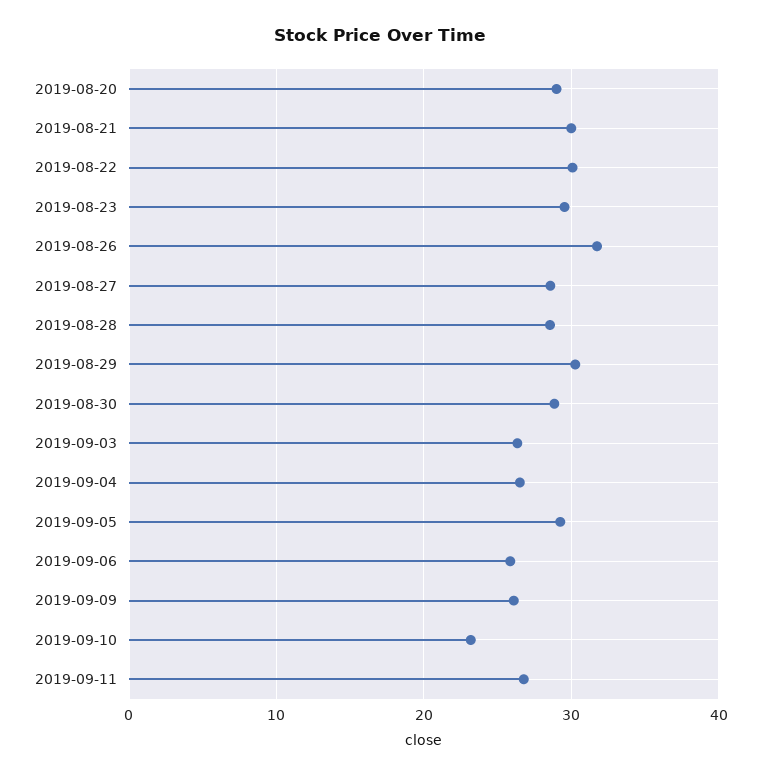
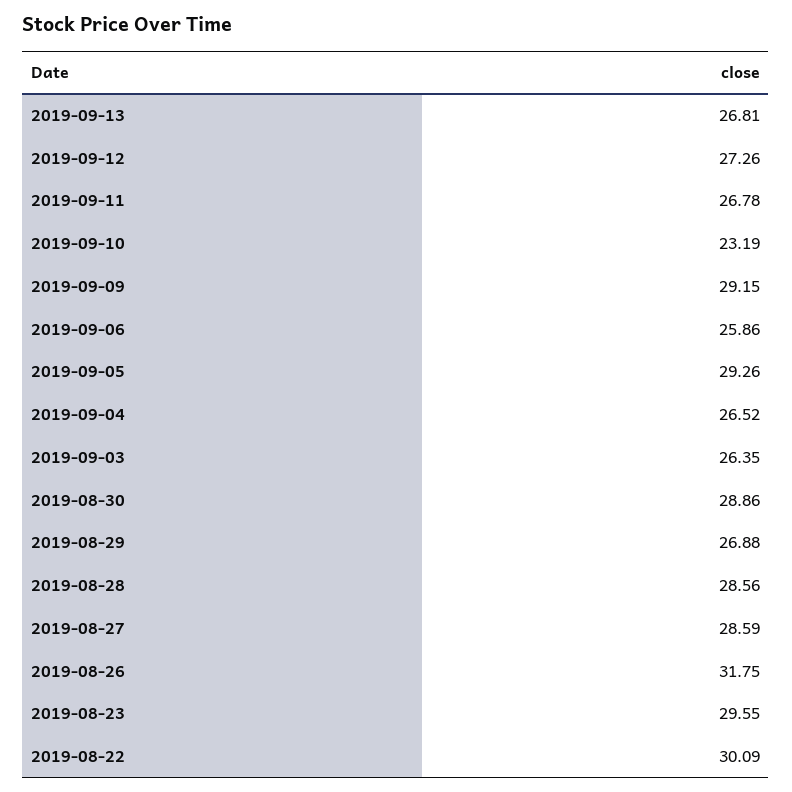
2019-08-20: 29 -> none
2019-08-21: 30 -> none
2019-08-29: 30 -> 26.88
2019-09-09: 26 -> 29.15
2019-09-13: none -> 26.81
2019-09-12: none -> 27.26

